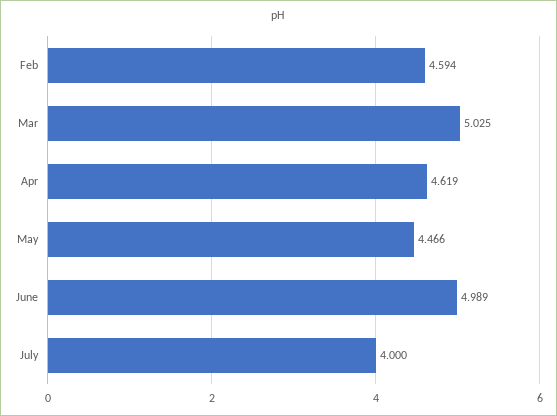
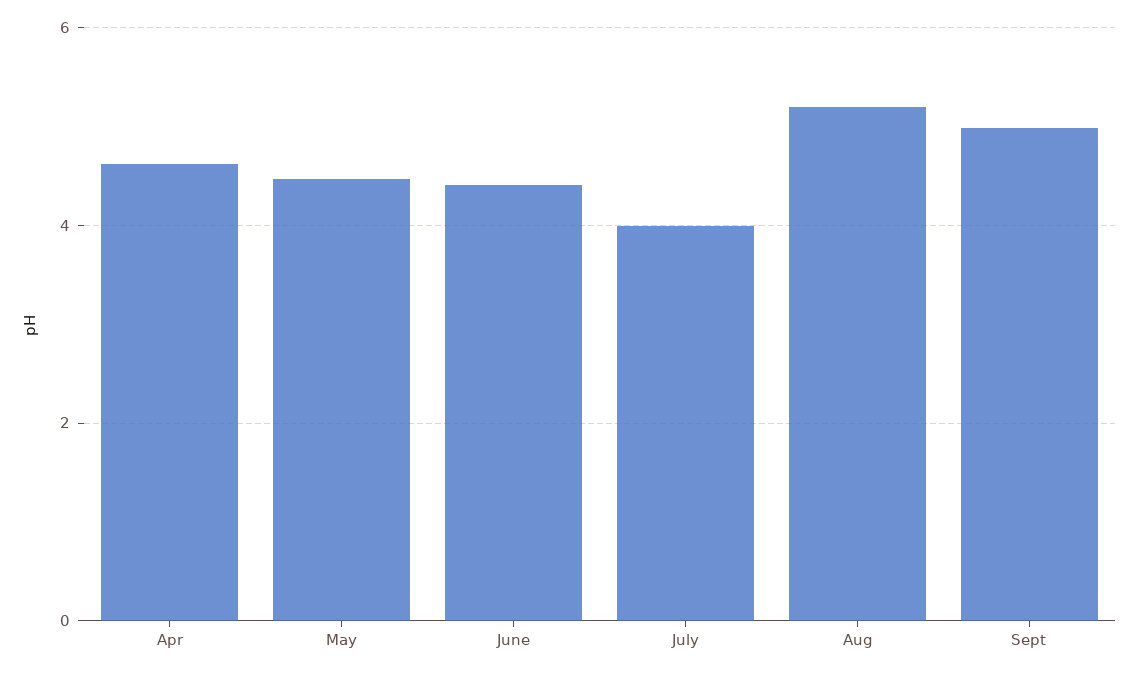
Feb: 4.594 -> none
Mar: 5.025 -> none
June: 4.989 -> 4.4
Aug: none -> 5.2
Sept: none -> 5

